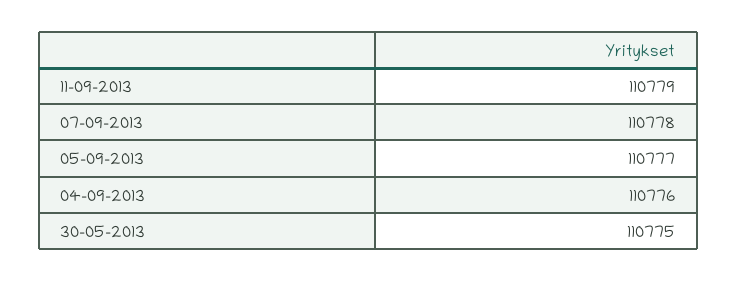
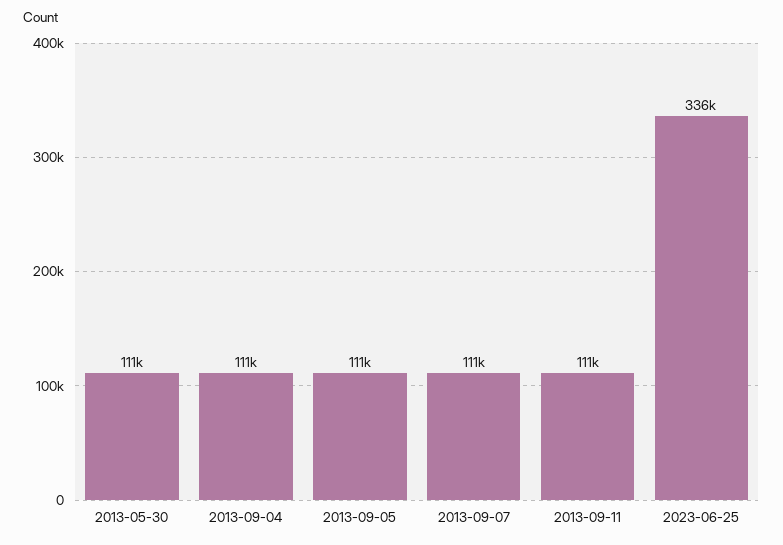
2023-06-25: none -> 336000

